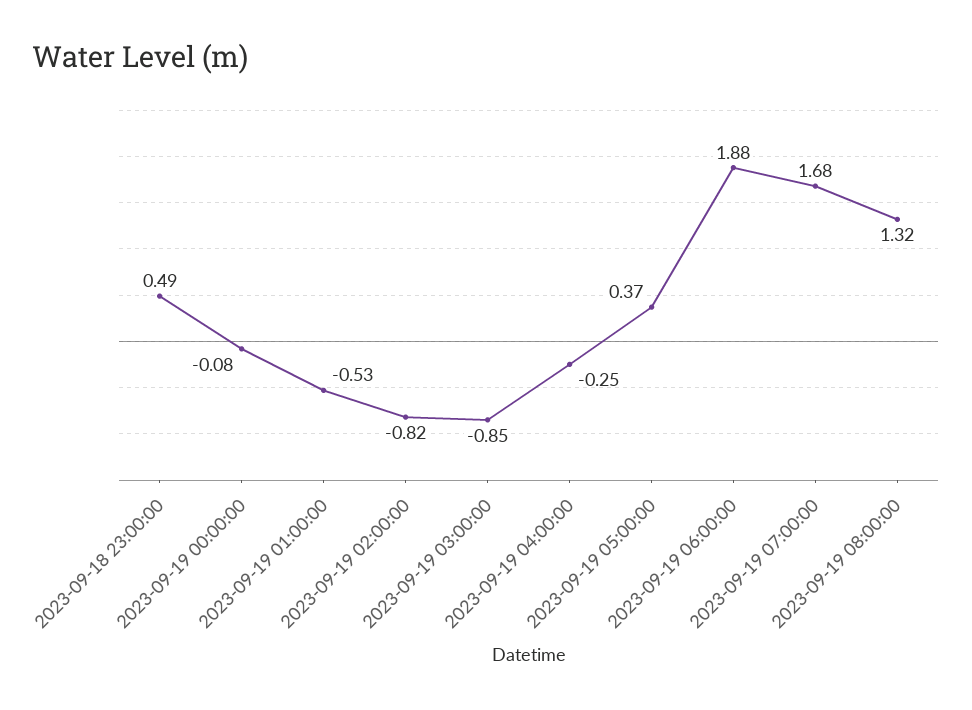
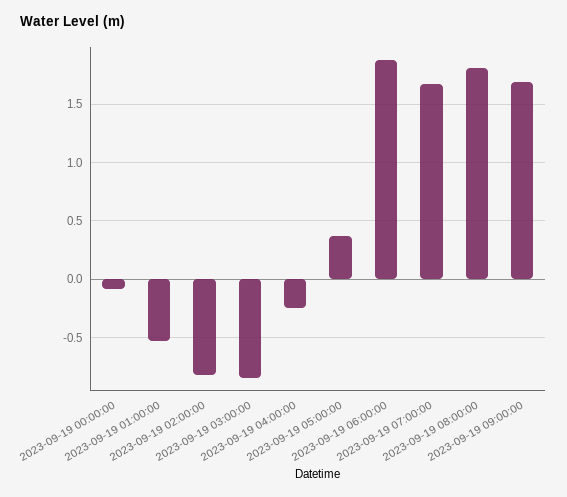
2023-09-18 23:00:00: 0.49 -> none
2023-09-19 08:00:00: 1.32 -> 1.8
2023-09-19 09:00:00: none -> 1.7

